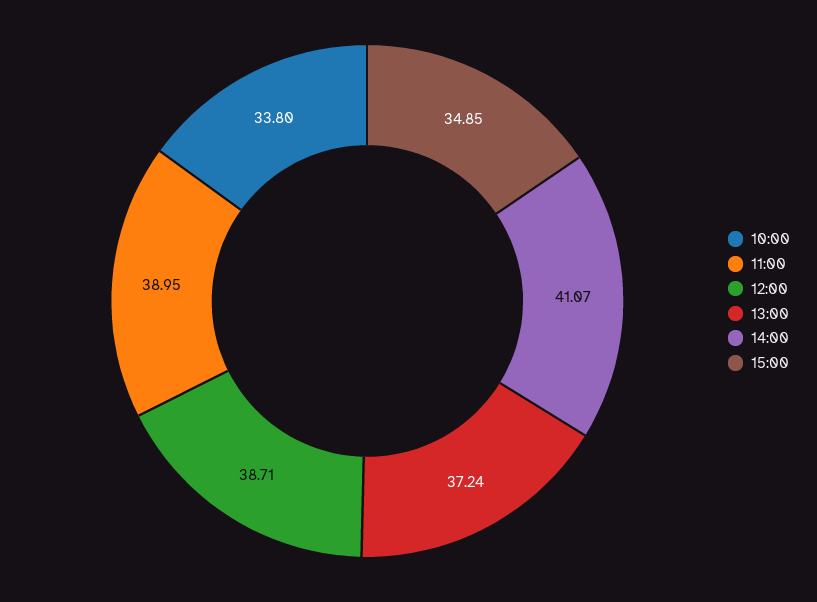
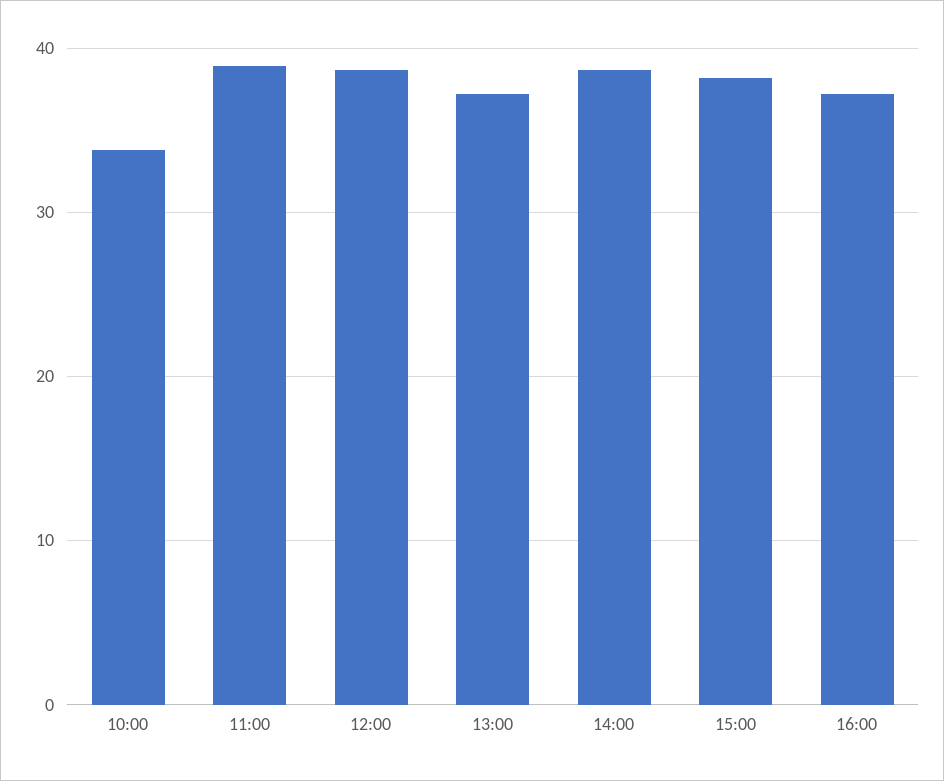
14:00: 41.07 -> 39
15:00: 34.85 -> 38
16:00: none -> 37

